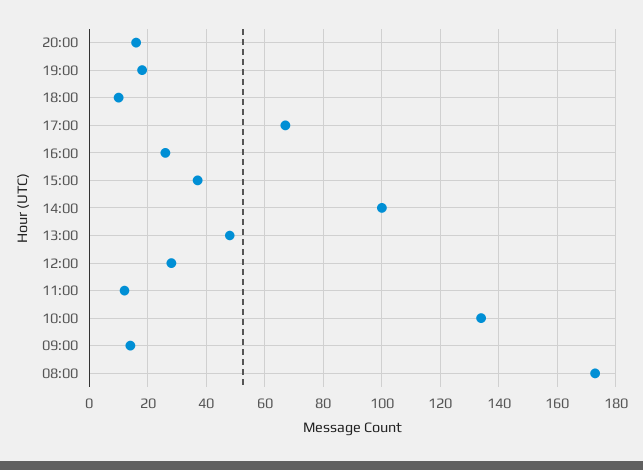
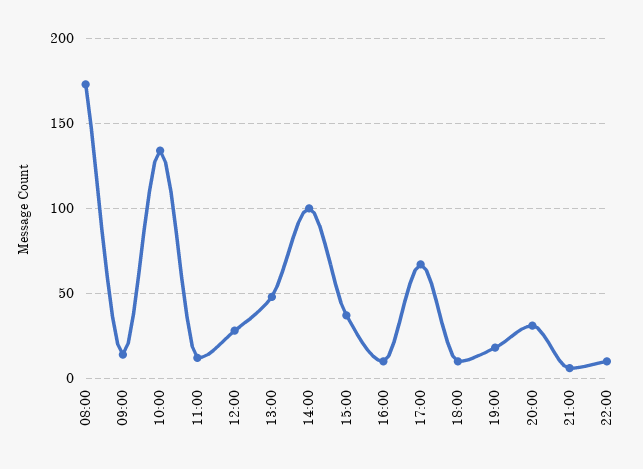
20:00: 15 -> 30
16:00: 25 -> 10
21:00: none -> 5
22:00: none -> 10

